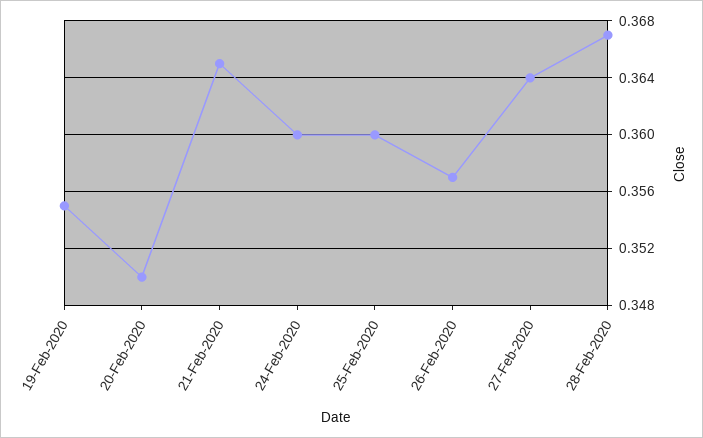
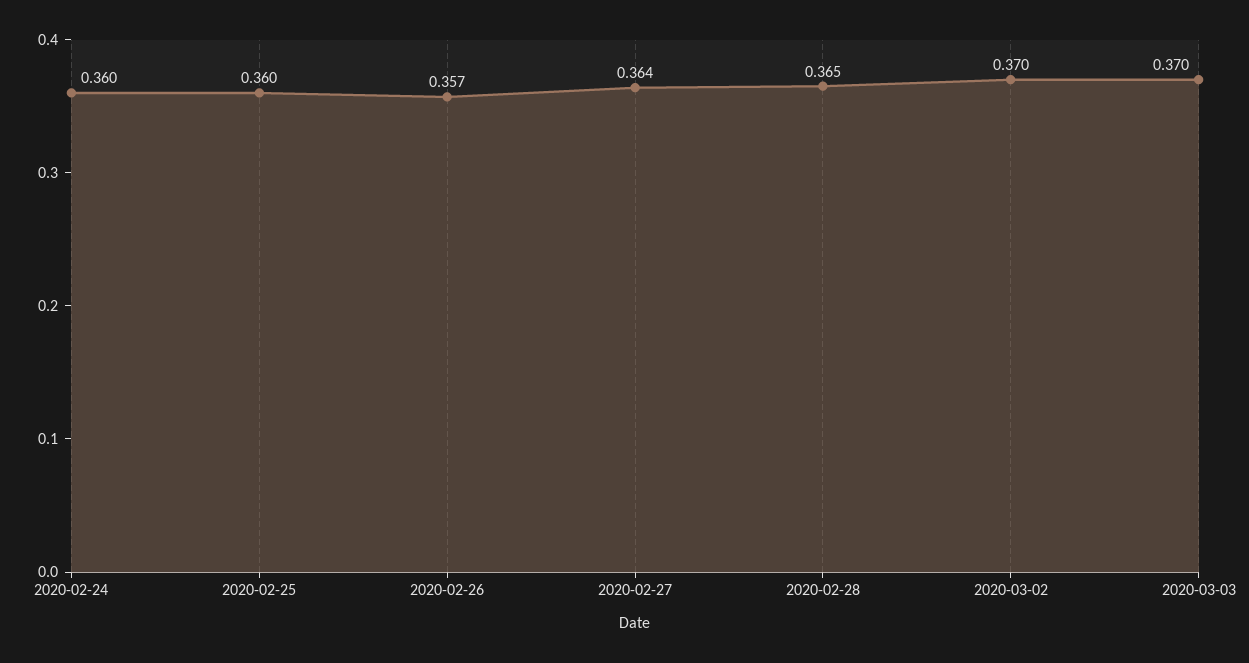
19-Feb-2020: 0.355 -> none
20-Feb-2020: 0.35 -> none
21-Feb-2020: 0.365 -> none
28-Feb-2020: 0.367 -> 0.365
2020-03-02: none -> 0.37
2020-03-03: none -> 0.37

